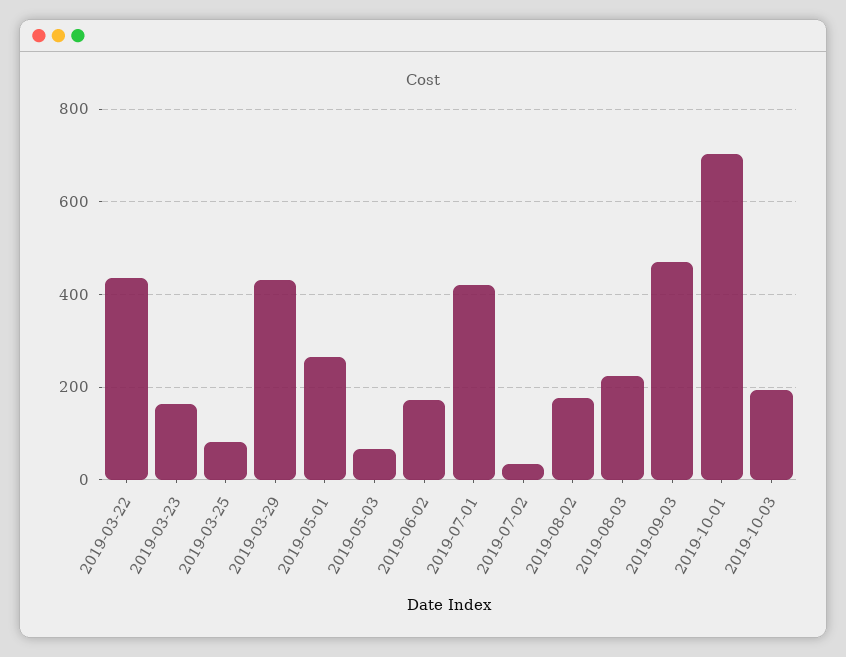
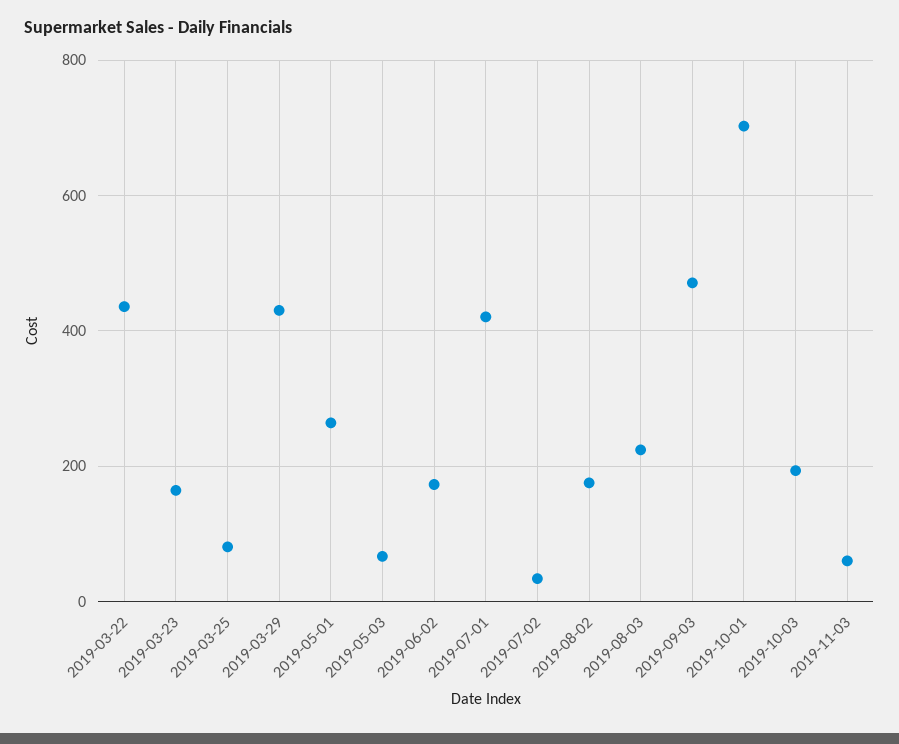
2019-11-03: none -> 60

